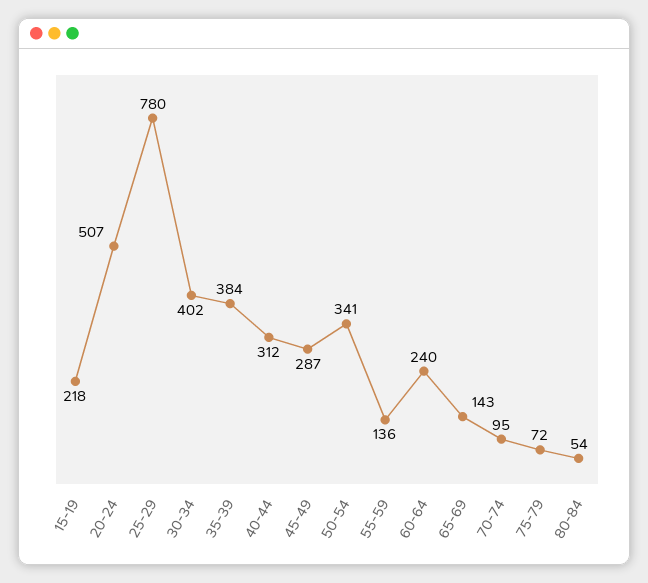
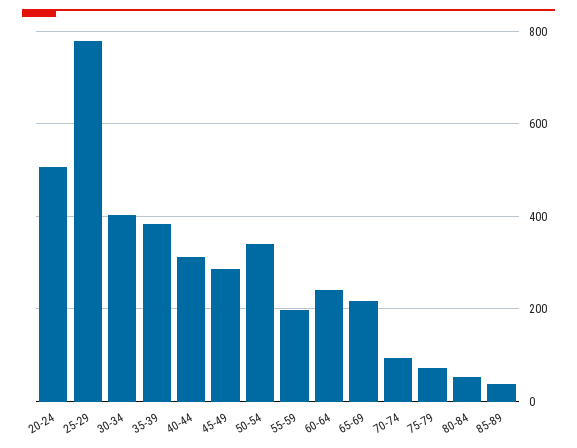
15-19: 218 -> none
55-59: 136 -> 200
65-69: 143 -> 220
85-89: none -> 40

